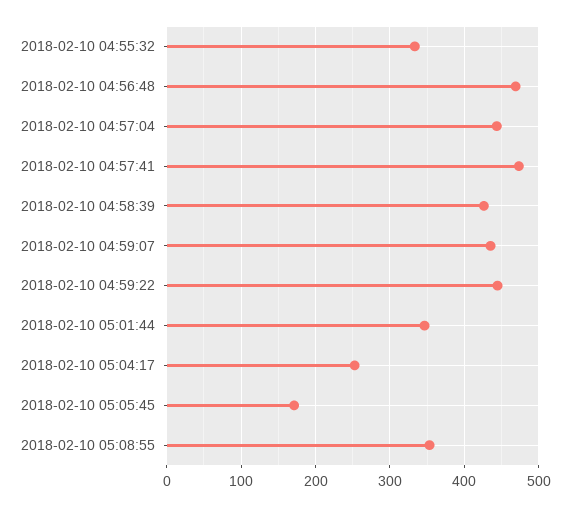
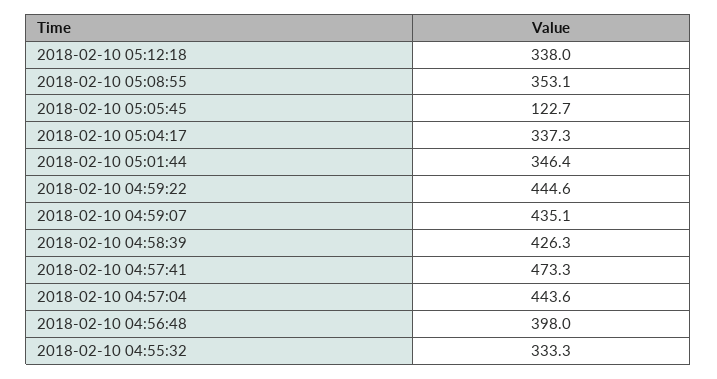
2018-02-10 04:56:48: 470 -> 398
2018-02-10 05:04:17: 250 -> 337.3
2018-02-10 05:05:45: 170 -> 122.7
2018-02-10 05:12:18: none -> 338

